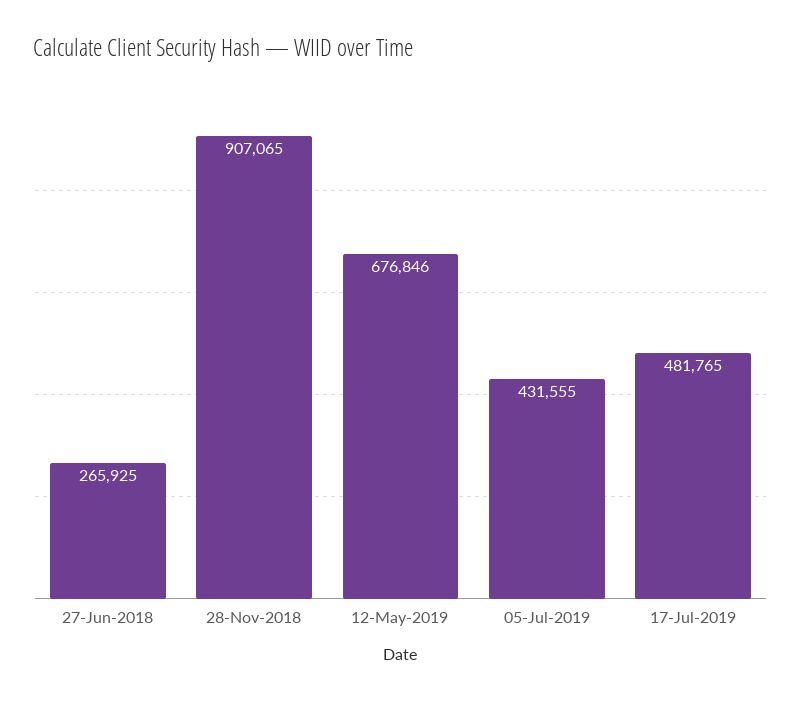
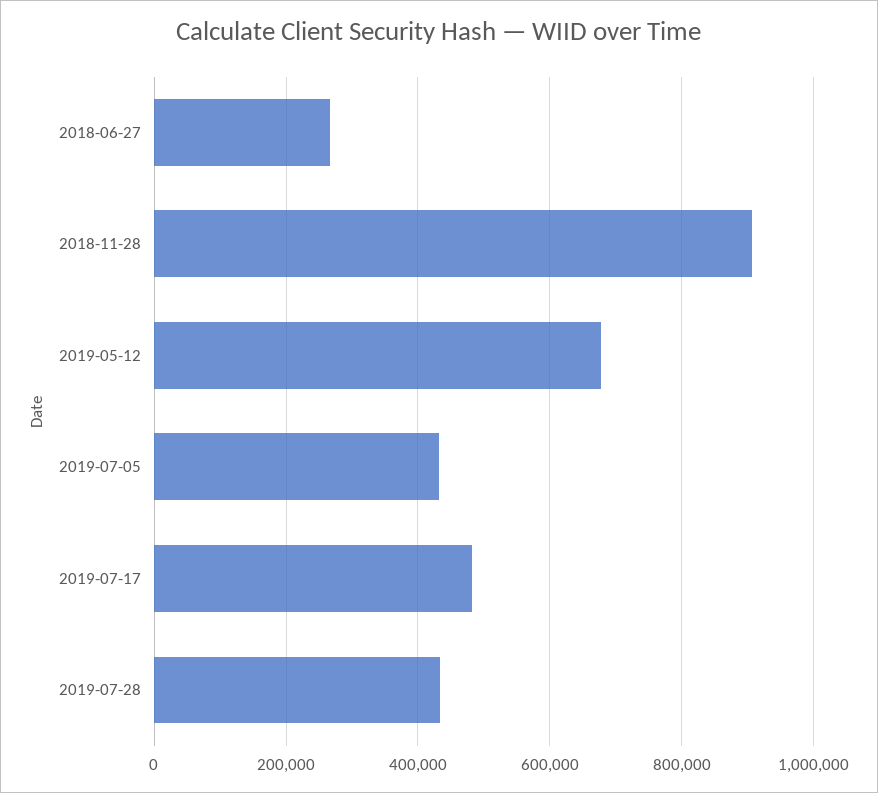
2019-07-28: none -> 440000

